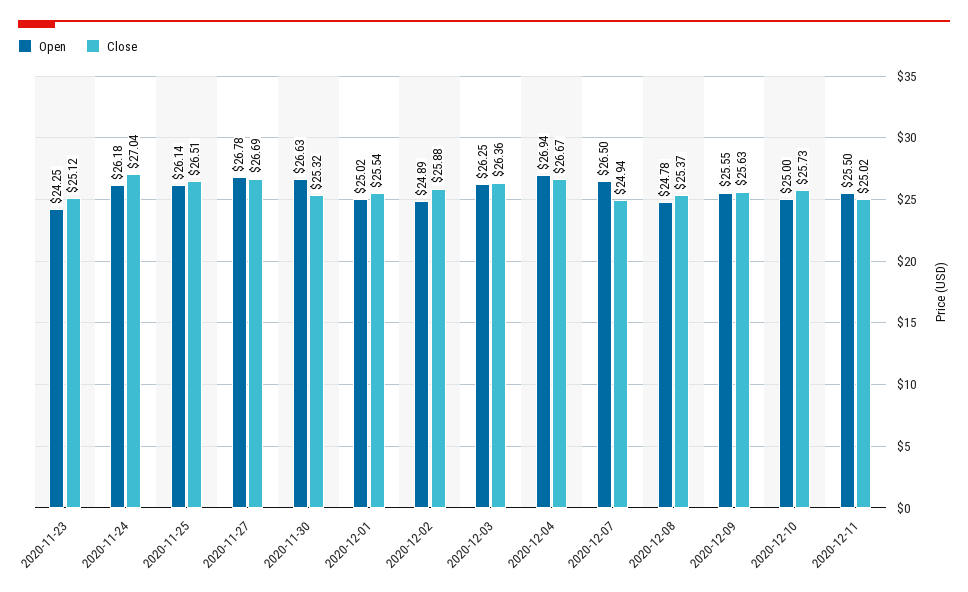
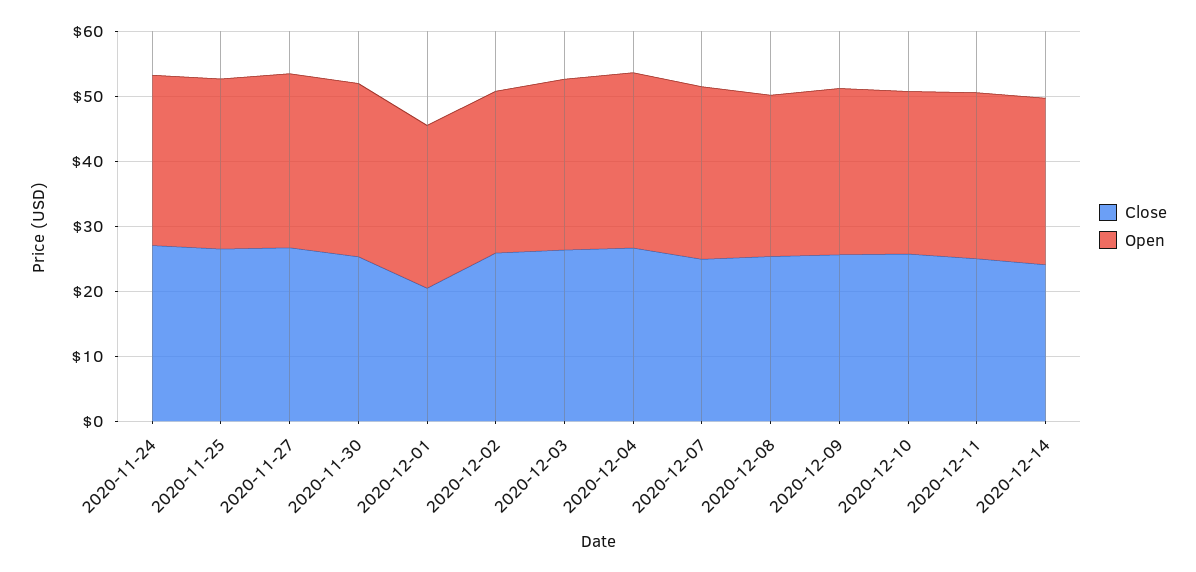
Open, 2020-11-23: 24.25 -> none
Close, 2020-11-23: 25.12 -> none
Close, 2020-12-01: 25.54 -> 20
Close, 2020-12-14: none -> 24
Open, 2020-12-14: none -> 26

